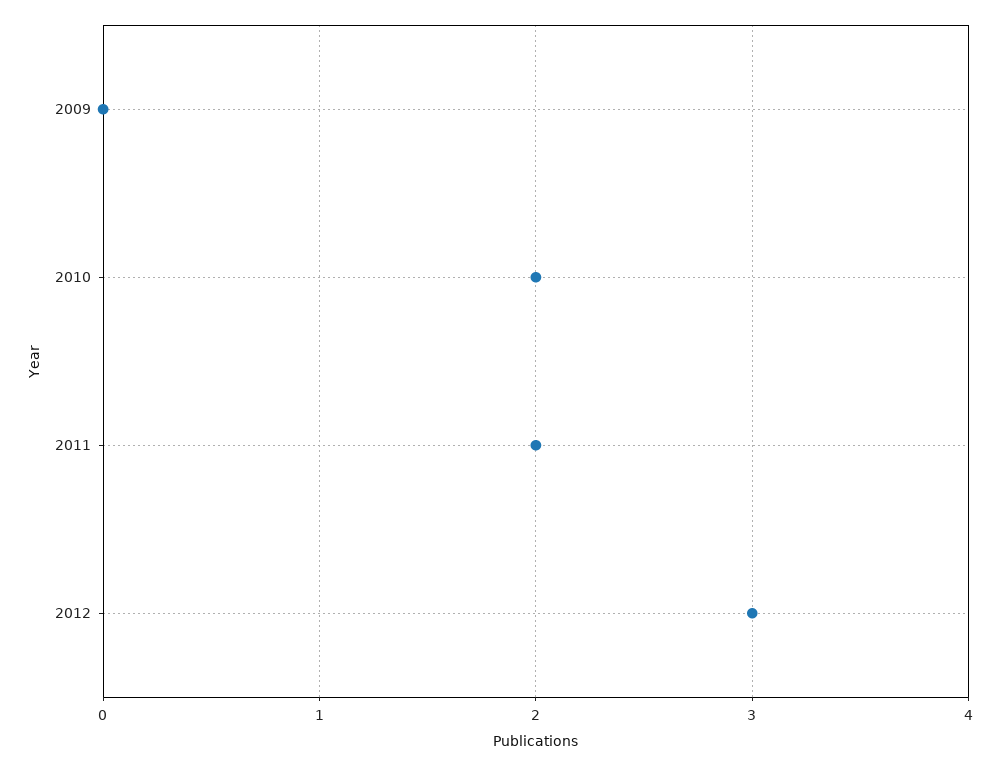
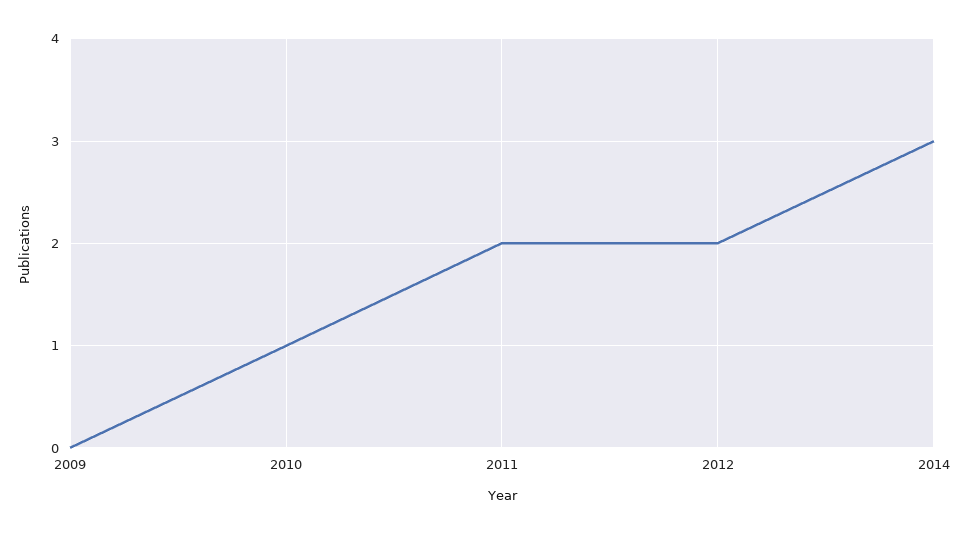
2010: 2 -> 1
2012: 3 -> 2
2014: none -> 3

